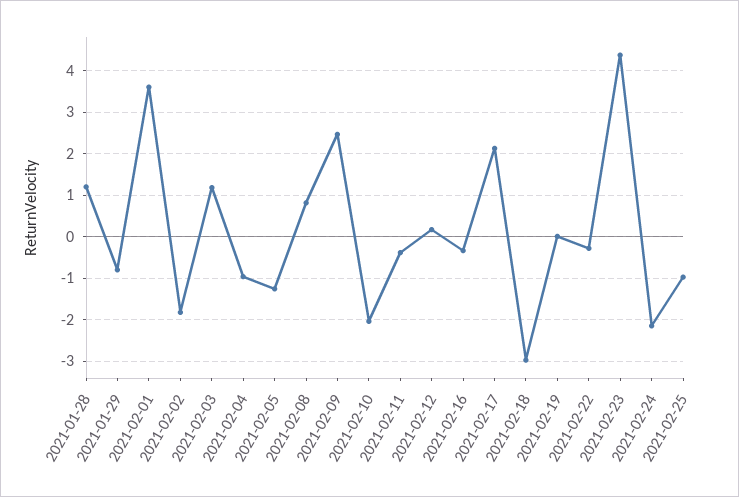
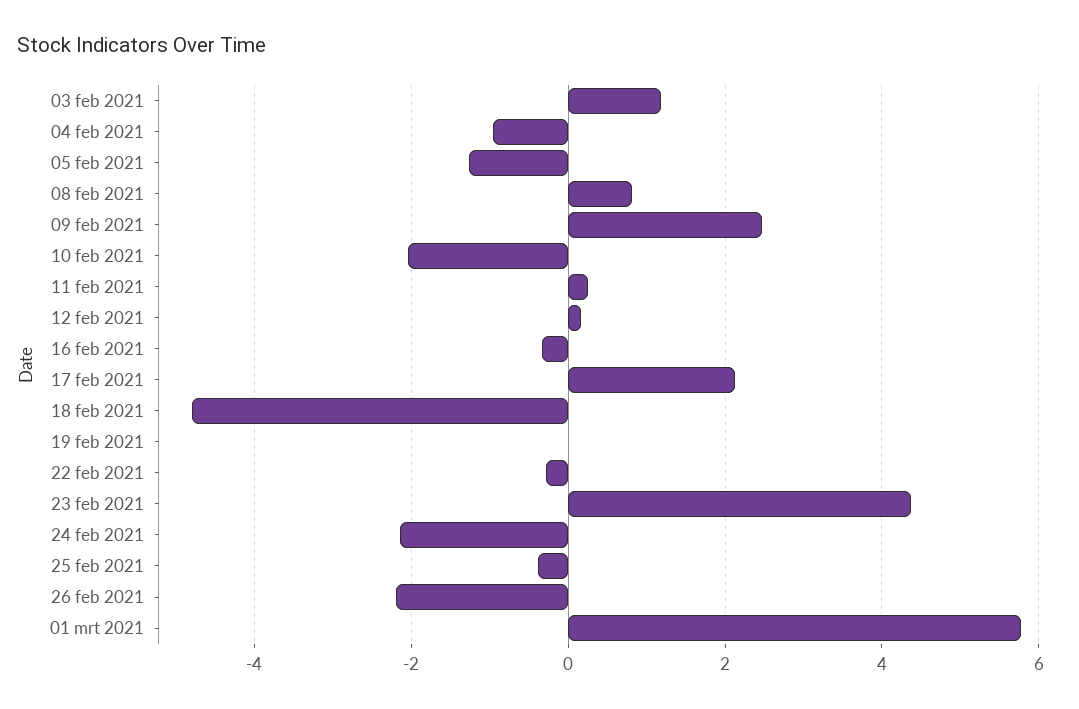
2021-01-28: 1.2 -> none
2021-01-29: -0.8 -> none
2021-02-01: 3.6 -> none
2021-02-02: -1.8 -> none
2021-02-11: -0.4 -> 0.2
2021-02-18: -3 -> -4.8
2021-02-25: -1 -> -0.4
26 feb 2021: none -> -2.2
01 mrt 2021: none -> 5.8

